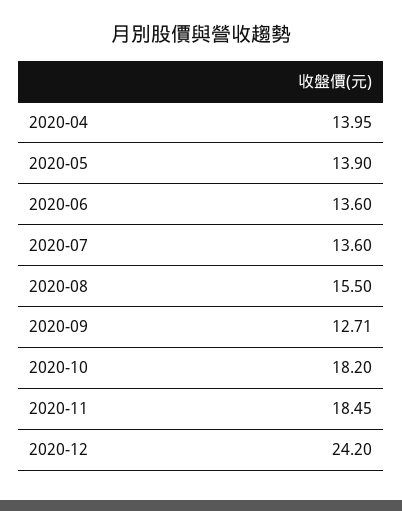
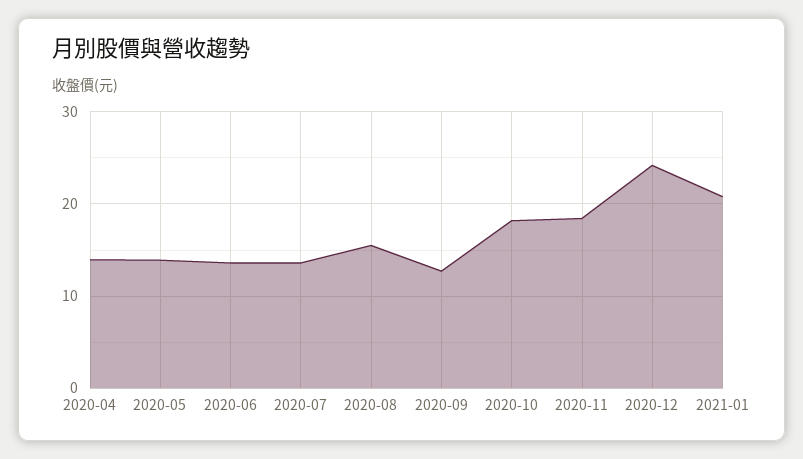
2021-01: none -> 21

